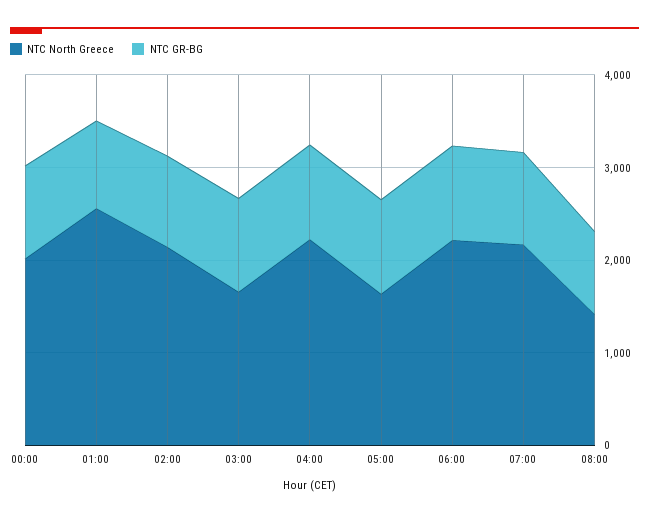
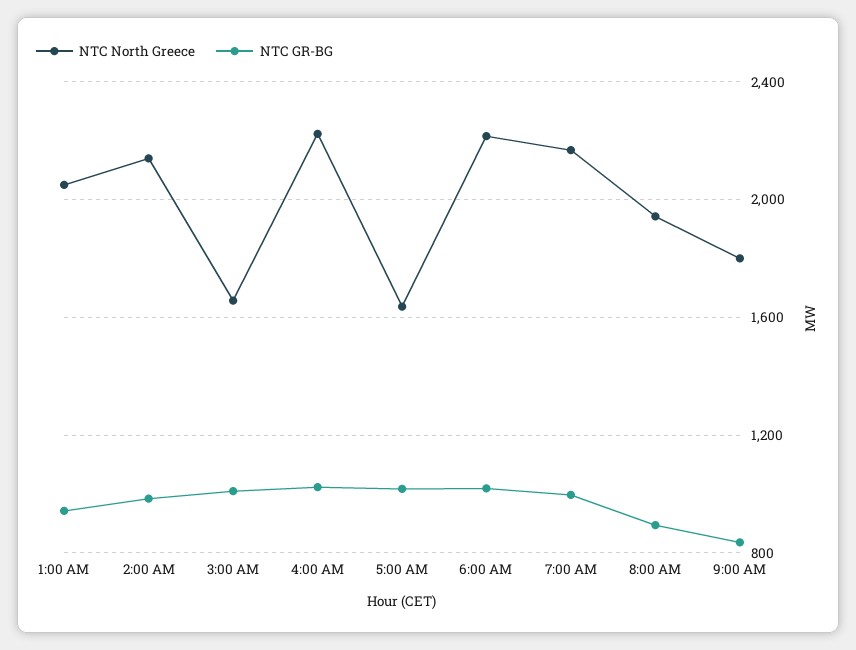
NTC North Greece, 00:00: 2000 -> none
NTC GR-BG, 00:00: 1000 -> none
NTC North Greece, 01:00: 2600 -> 2050
NTC North Greece, 08:00: 1400 -> 1950
NTC North Greece, 9:00 AM: none -> 1800
NTC GR-BG, 9:00 AM: none -> 850

